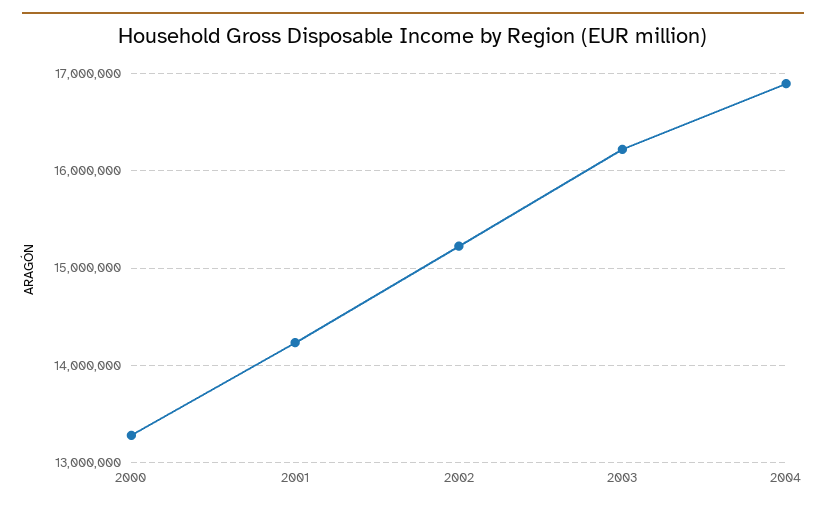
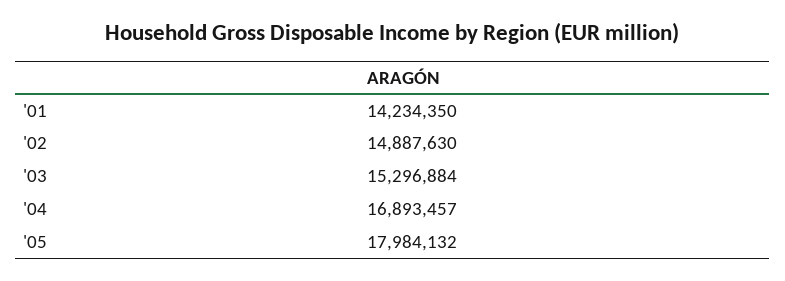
2000: 13300000 -> none
2002: 15200000 -> 14887630
2003: 16200000 -> 15296884
'05: none -> 17984132

